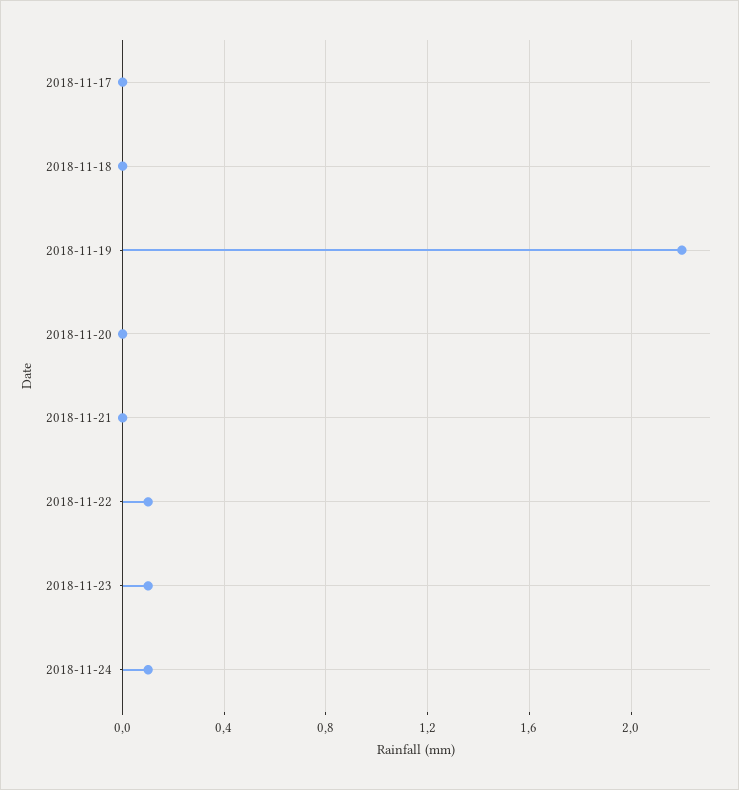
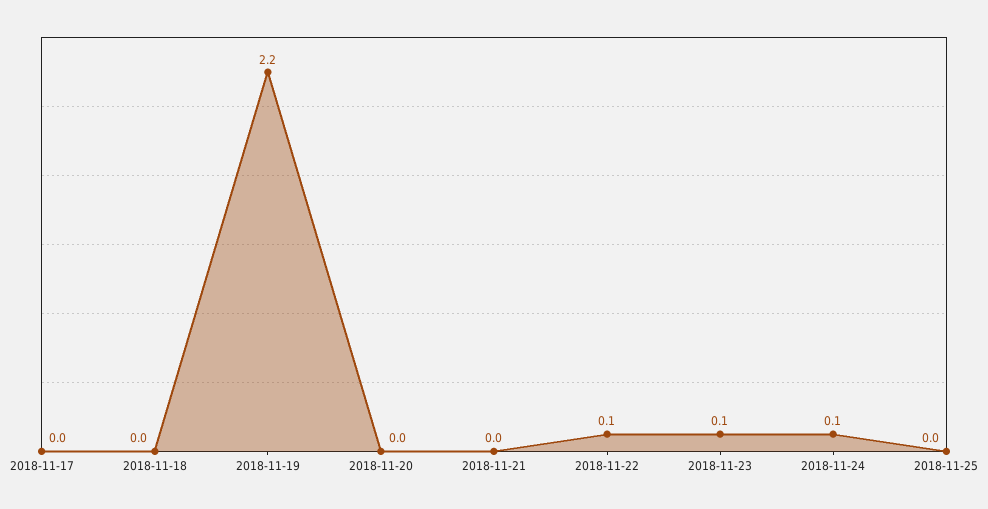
2018-11-25: none -> 0

